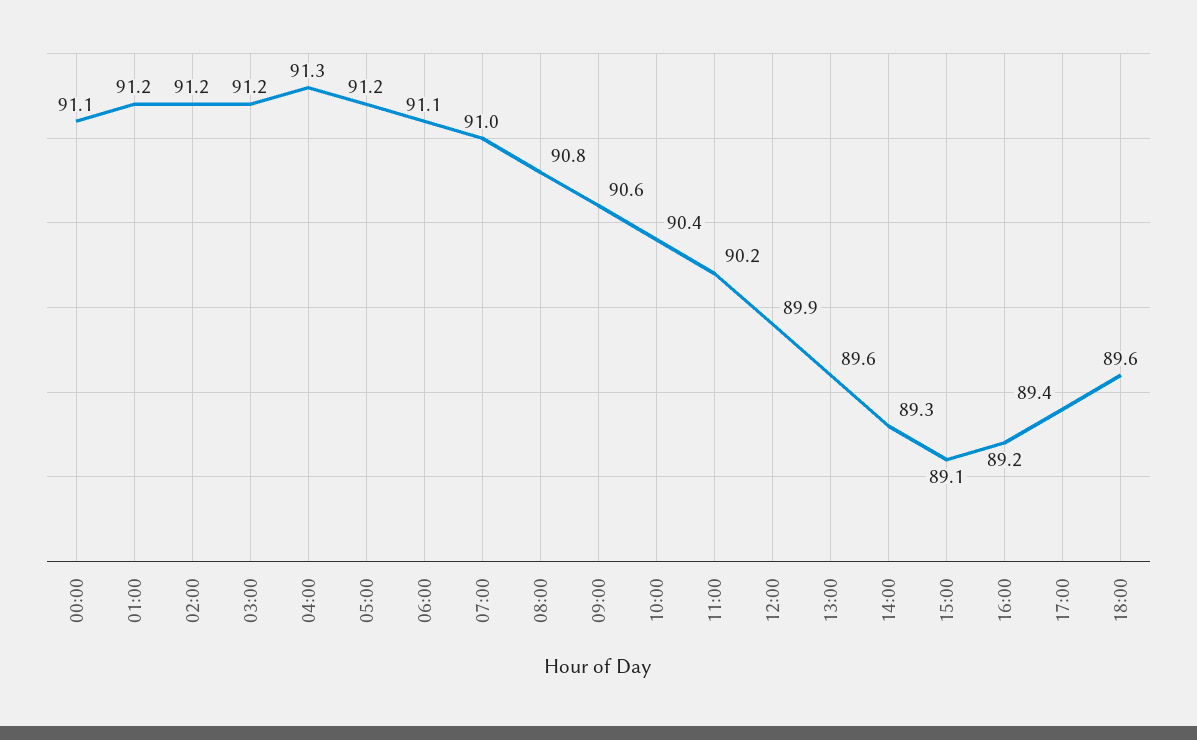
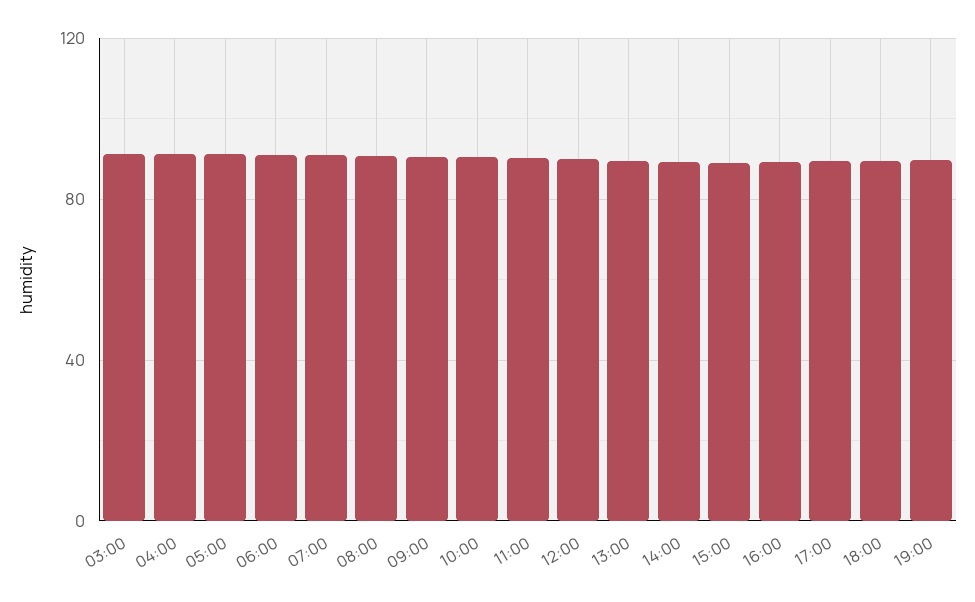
00:00: 91.1 -> none
01:00: 91.2 -> none
02:00: 91.2 -> none
19:00: none -> 90

